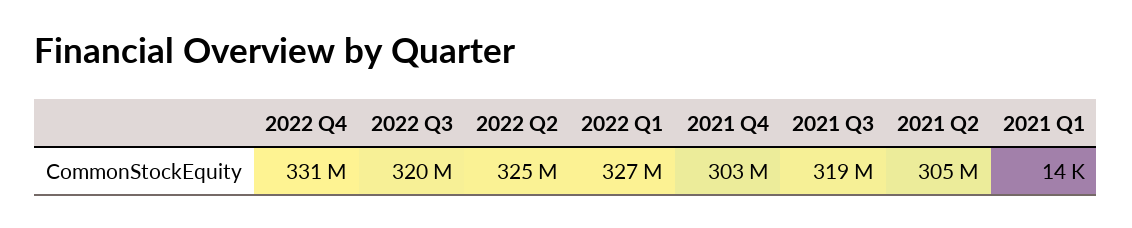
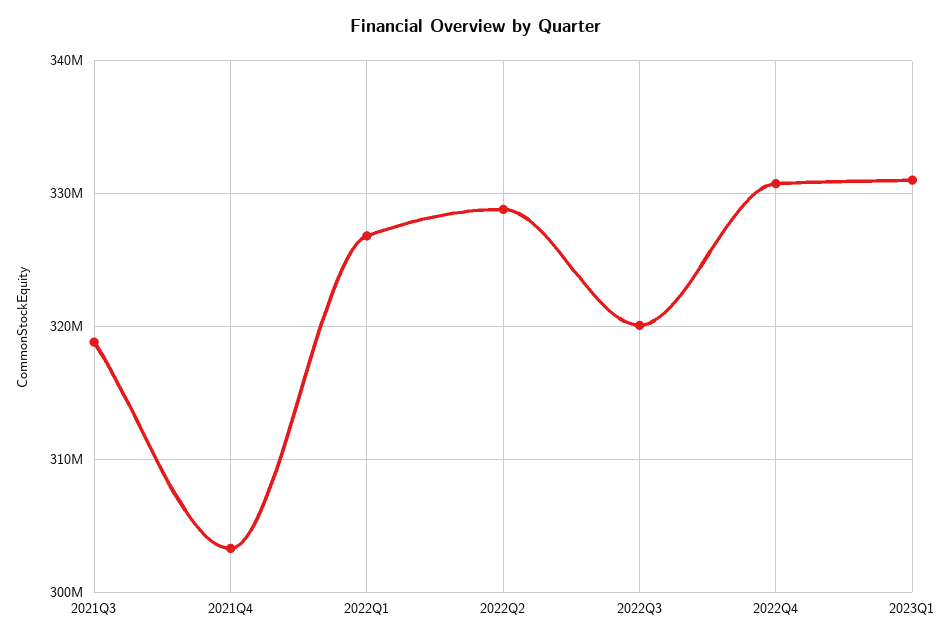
2022 Q2: 325000000 -> 329000000
2021 Q2: 305000000 -> none
2021 Q1: 14000 -> none
2023Q1: none -> 331000000

